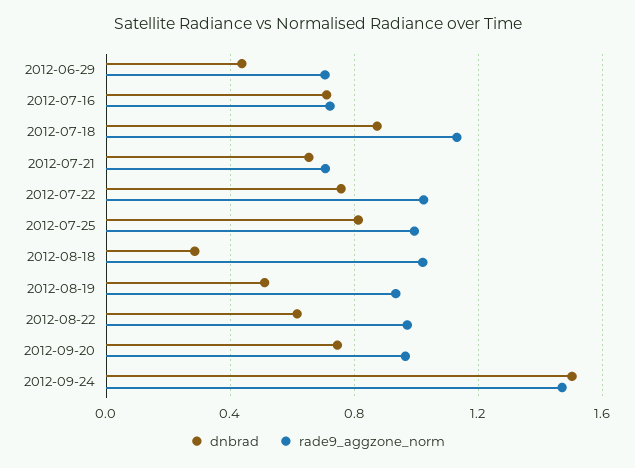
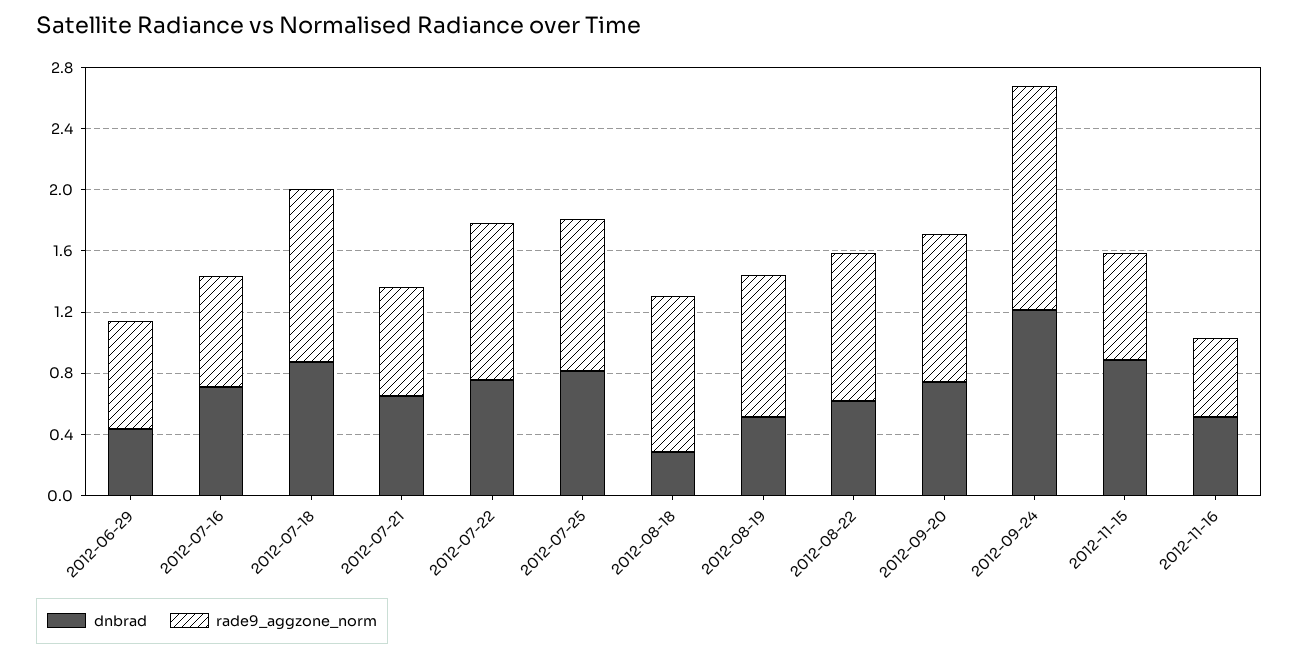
dnbrad, 2012-09-24: 1.5 -> 1.2
dnbrad, 2012-11-15: none -> 0.9
rade9_aggzone_norm, 2012-11-15: none -> 0.7
dnbrad, 2012-11-16: none -> 0.5
rade9_aggzone_norm, 2012-11-16: none -> 0.5

